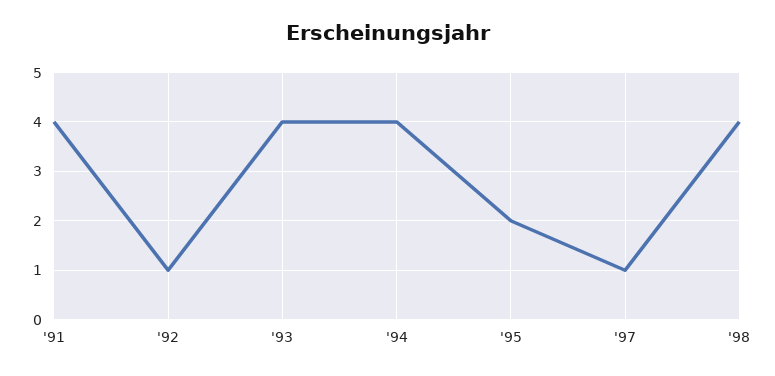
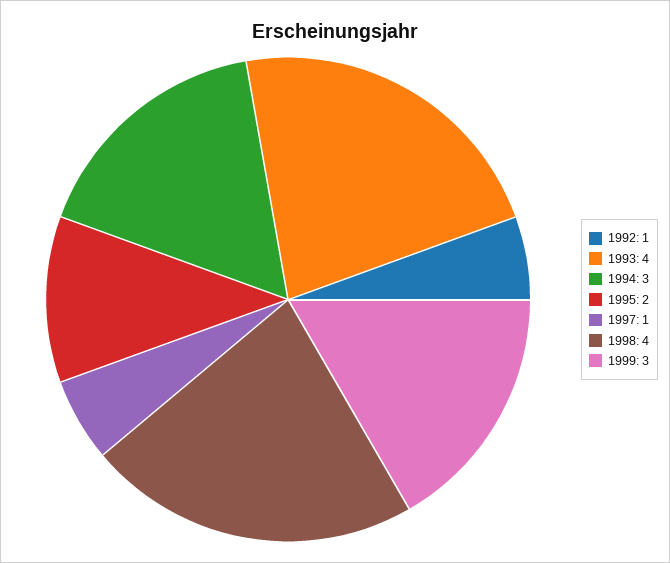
'91: 4 -> none
'94: 4 -> 3
1999: none -> 3

